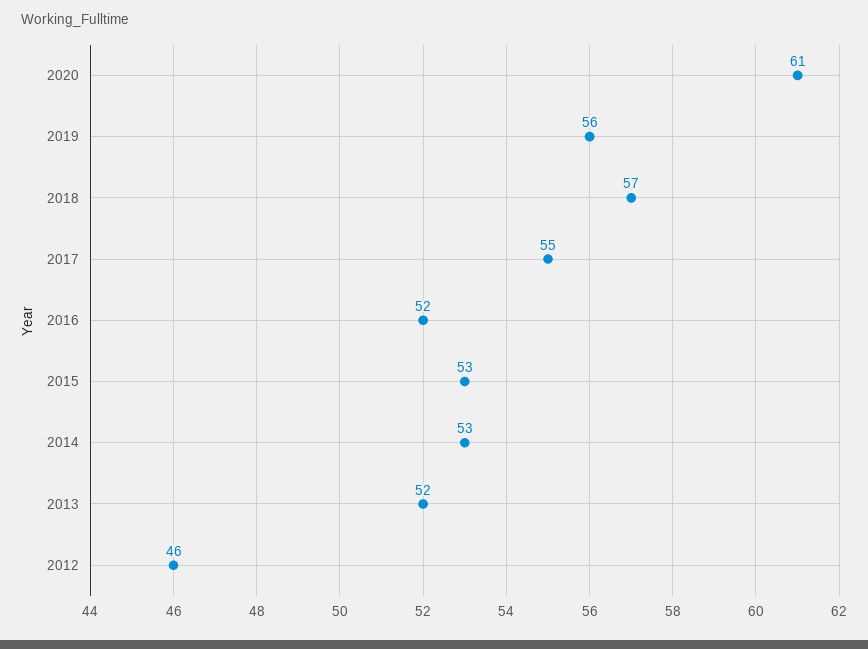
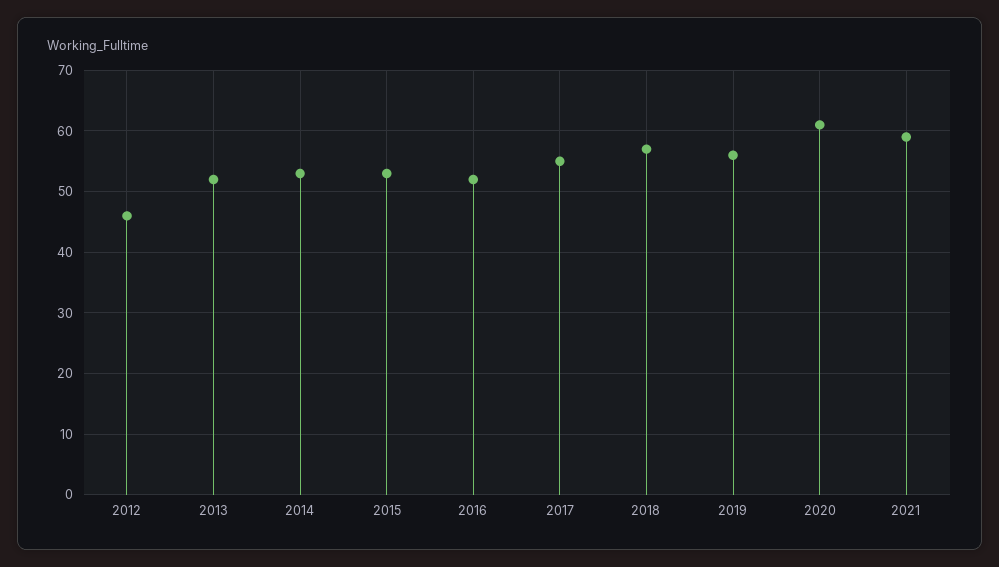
2021: none -> 59

